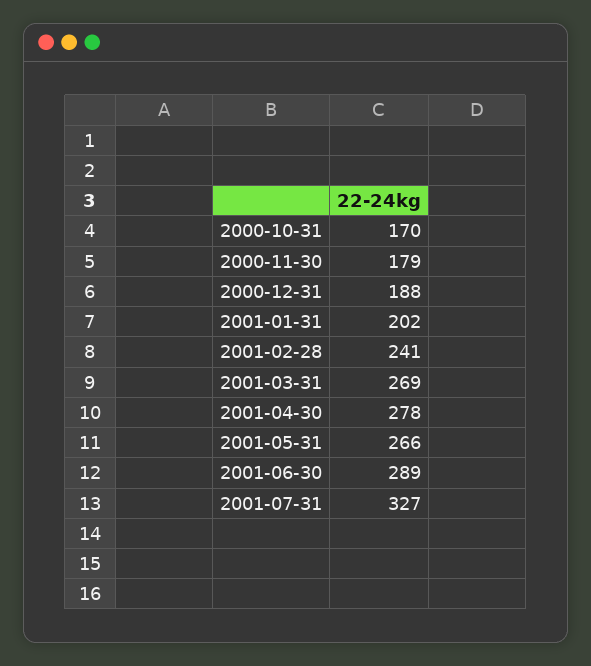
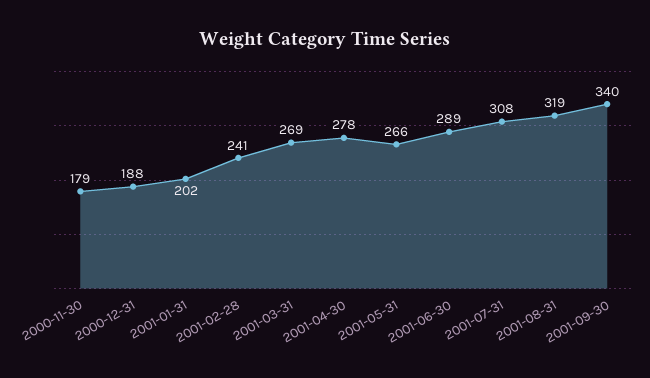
2000-10-31: 170 -> none
2001-07-31: 327 -> 308
2001-08-31: none -> 319
2001-09-30: none -> 340

